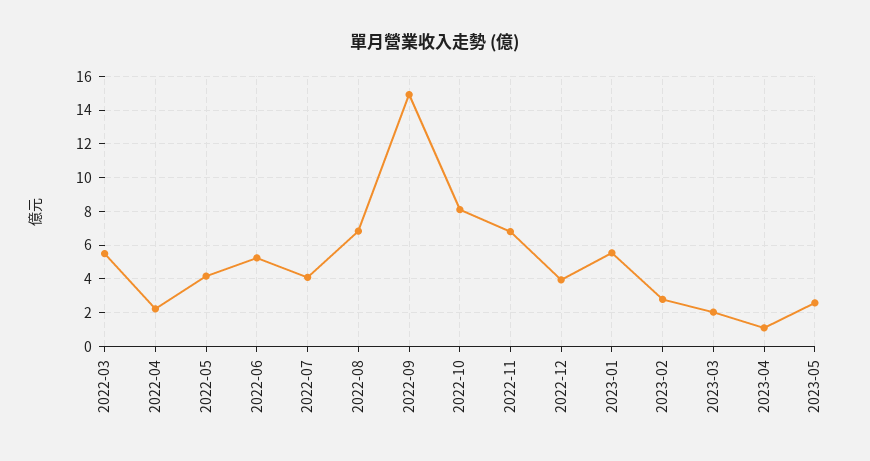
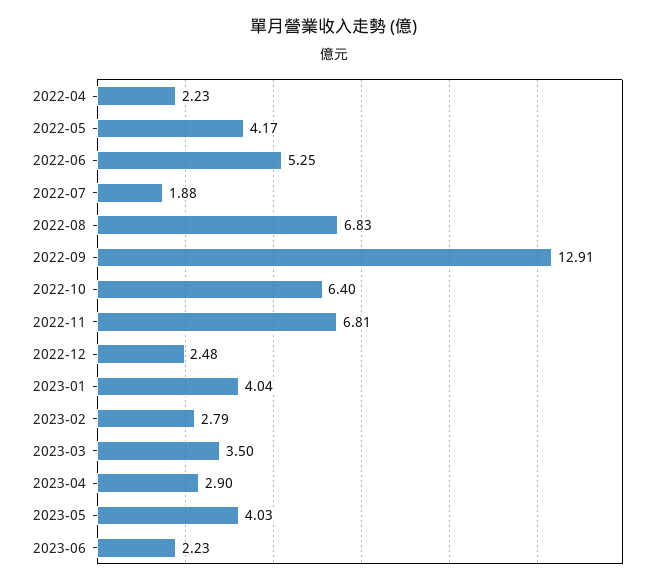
2022-03: 5.5 -> none
2022-07: 4 -> 1.88
2022-09: 15 -> 12.91
2022-10: 8 -> 6.4
2022-12: 4 -> 2.48
2023-01: 5.5 -> 4.04
2023-03: 2 -> 3.5
2023-04: 1 -> 2.9
2023-05: 2.5 -> 4.03
2023-06: none -> 2.23

